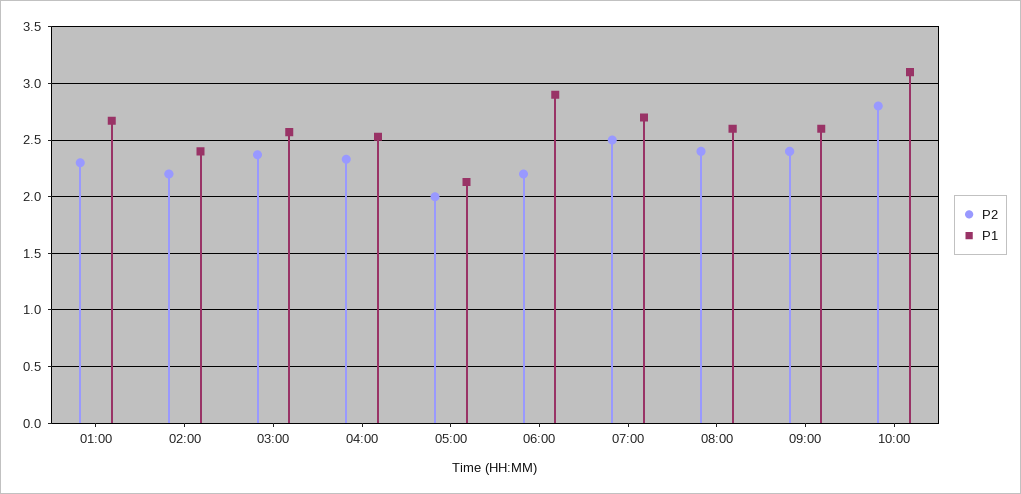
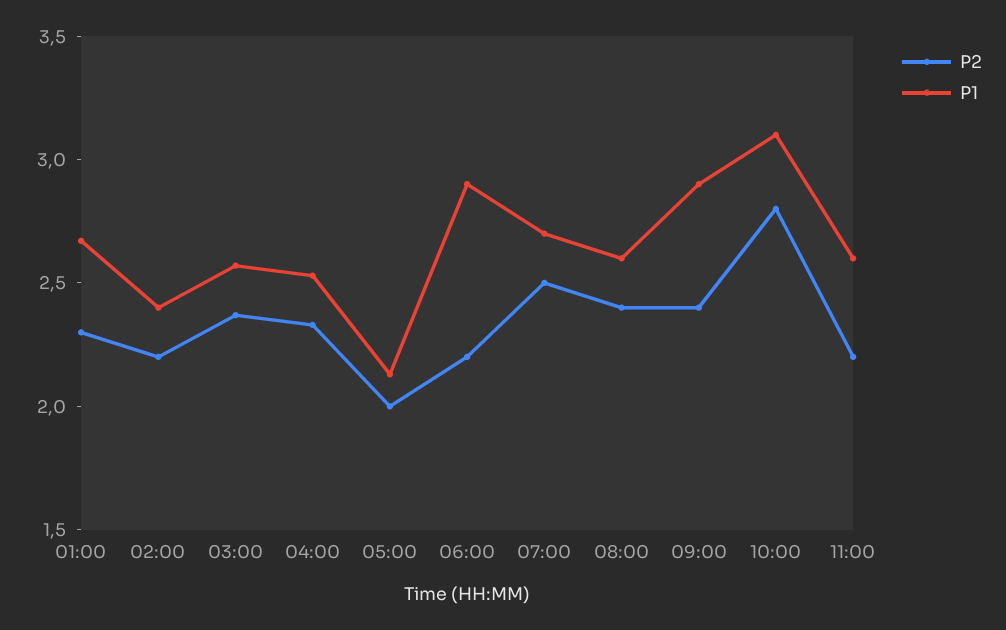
P1, 09:00: 2.6 -> 2.9
P2, 11:00: none -> 2.2
P1, 11:00: none -> 2.6

